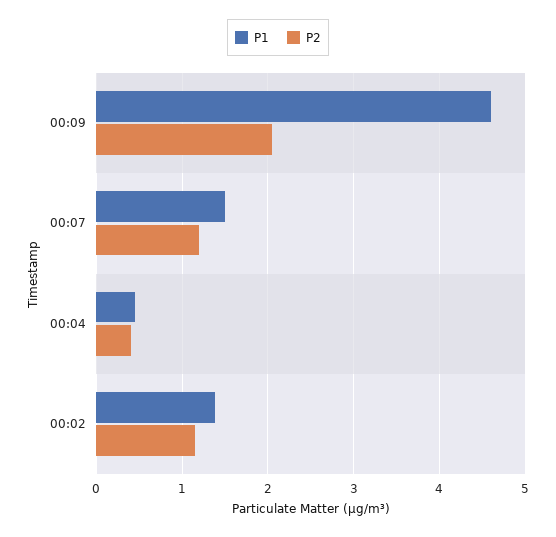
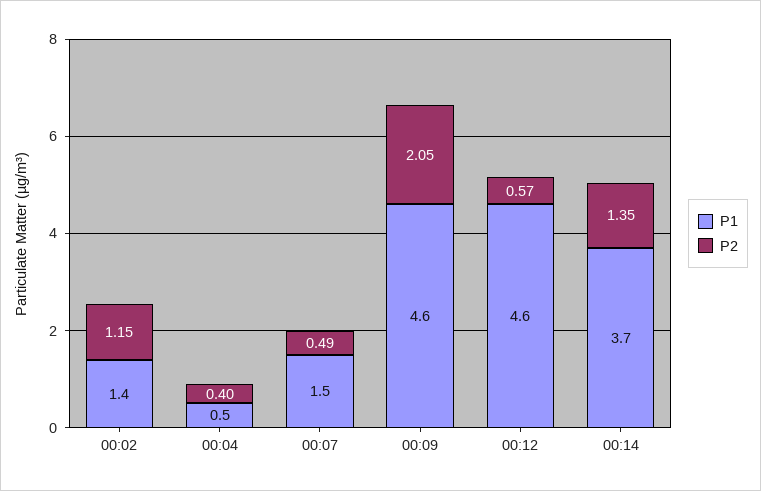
P2, 00:07: 1.2 -> 0.49
P1, 00:12: none -> 4.6
P2, 00:12: none -> 0.57
P1, 00:14: none -> 3.7
P2, 00:14: none -> 1.35

